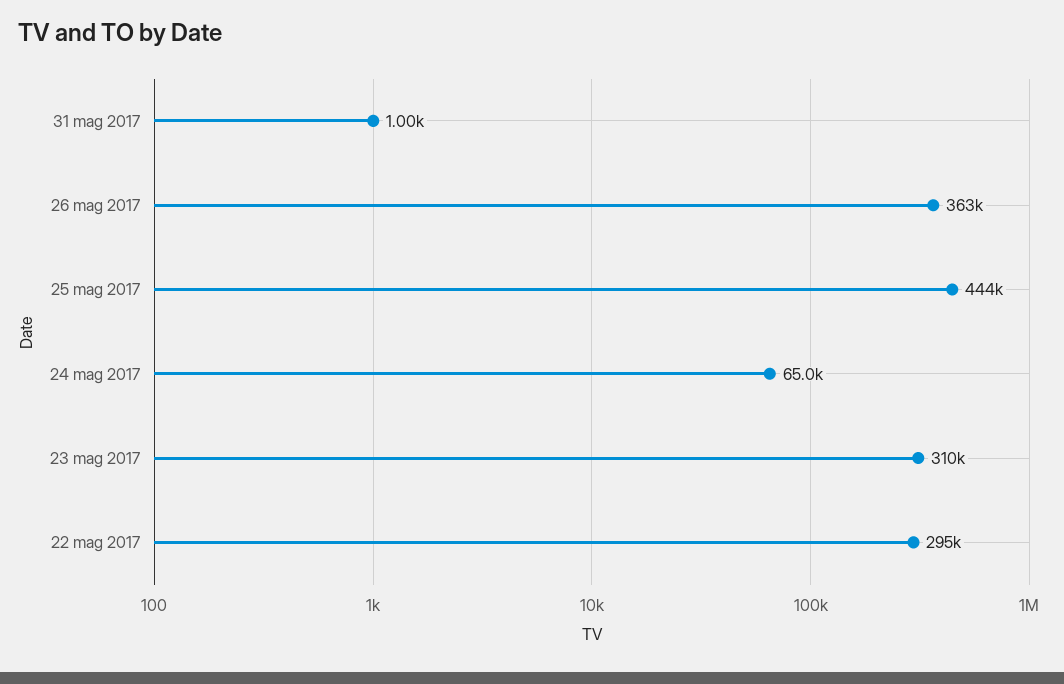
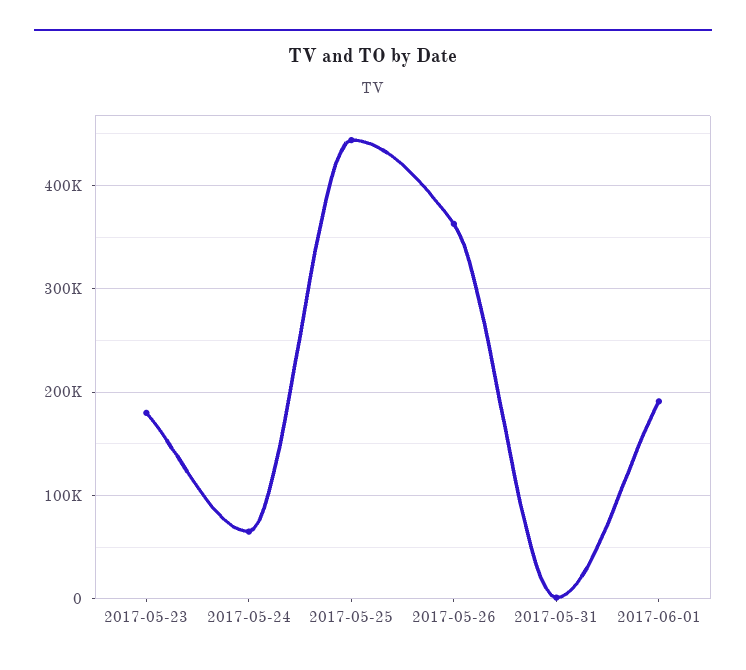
23 mag 2017: 310000 -> 180000
22 mag 2017: 295000 -> none
2017-06-01: none -> 190000

